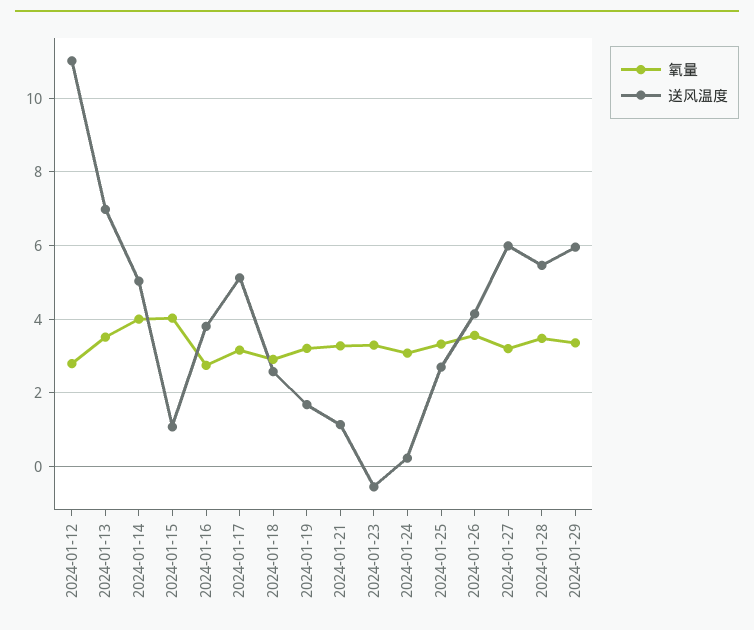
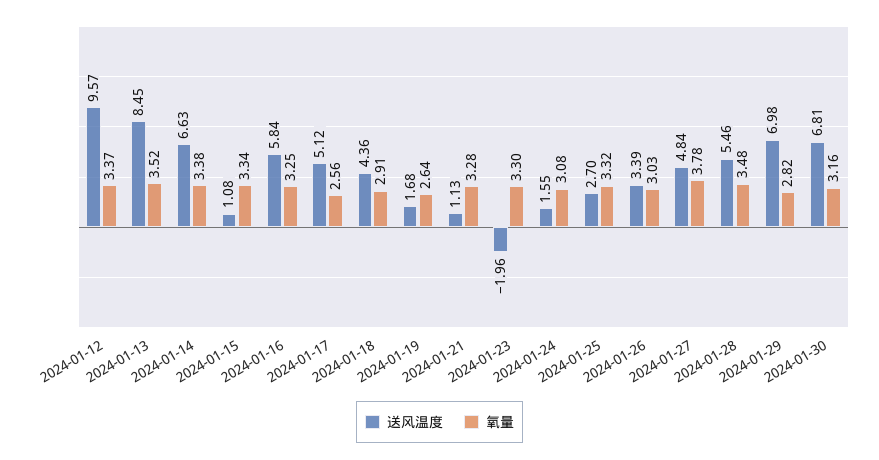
氧量, 2024-01-12: 2.8 -> 3.37
送风温度, 2024-01-12: 11 -> 9.57
送风温度, 2024-01-13: 7 -> 8.45
氧量, 2024-01-14: 4 -> 3.38
送风温度, 2024-01-14: 5 -> 6.63
氧量, 2024-01-15: 4 -> 3.34
氧量, 2024-01-16: 2.8 -> 3.25
送风温度, 2024-01-16: 3.8 -> 5.84
氧量, 2024-01-17: 3.2 -> 2.56
送风温度, 2024-01-18: 2.6 -> 4.36
氧量, 2024-01-19: 3.2 -> 2.64
送风温度, 2024-01-23: -0.6 -> -1.96
送风温度, 2024-01-24: 0.2 -> 1.55
氧量, 2024-01-26: 3.6 -> 3.03
送风温度, 2024-01-26: 4.2 -> 3.39
氧量, 2024-01-27: 3.2 -> 3.78
送风温度, 2024-01-27: 6 -> 4.84
氧量, 2024-01-29: 3.4 -> 2.82
送风温度, 2024-01-29: 6 -> 6.98
送风温度, 2024-01-30: none -> 6.81
氧量, 2024-01-30: none -> 3.16

